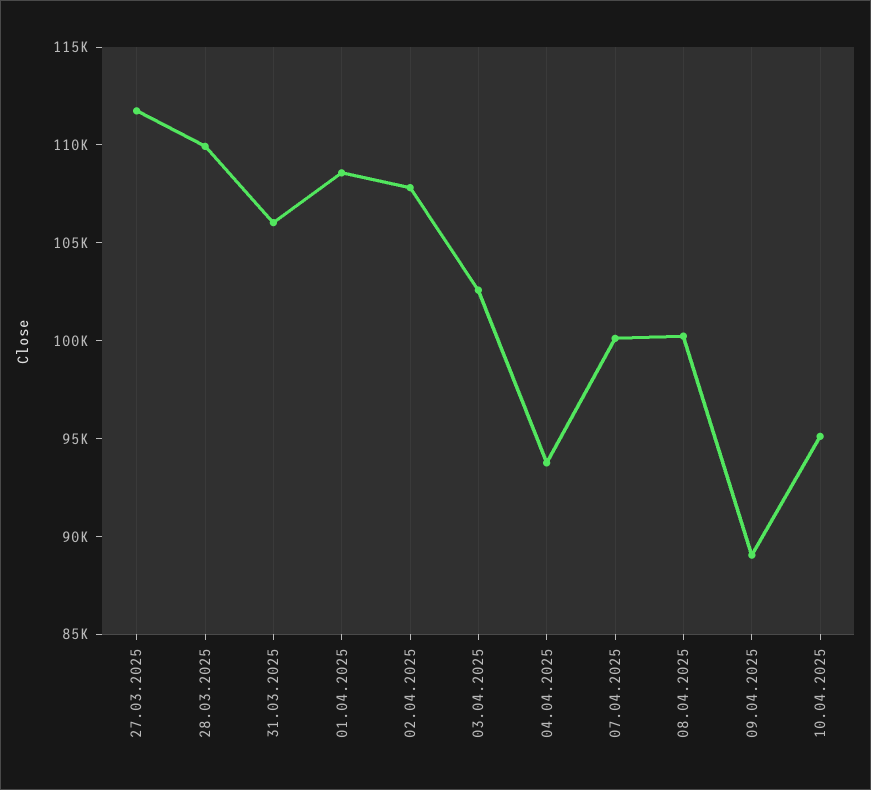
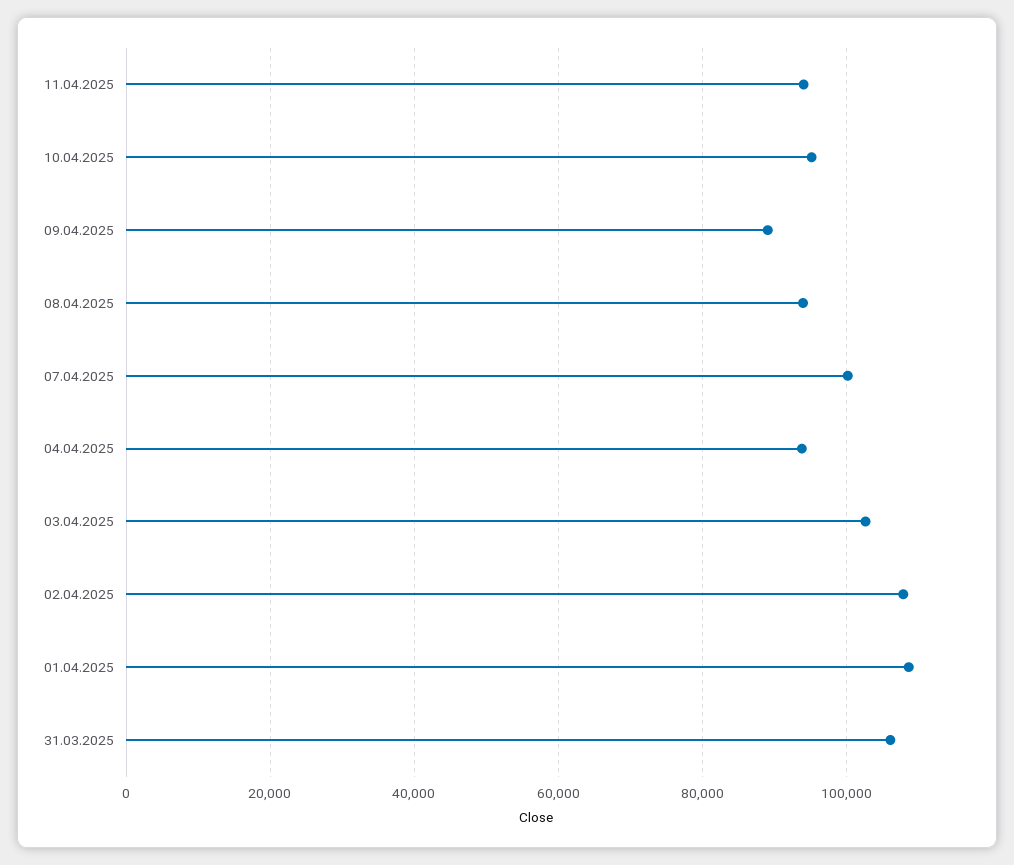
27.03.2025: 112000 -> none
28.03.2025: 110000 -> none
08.04.2025: 100000 -> 94000
11.04.2025: none -> 94000

